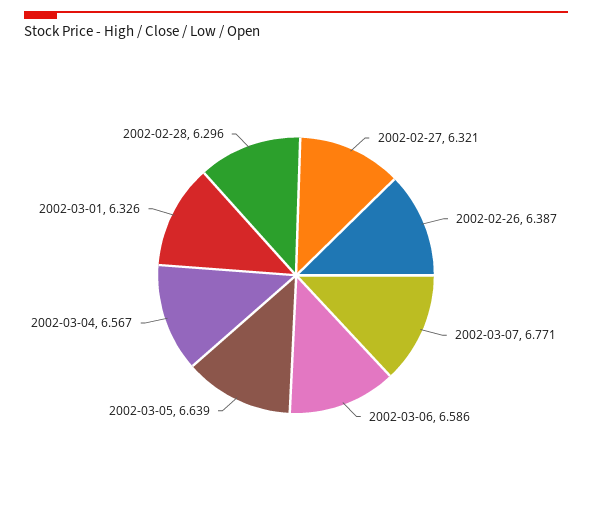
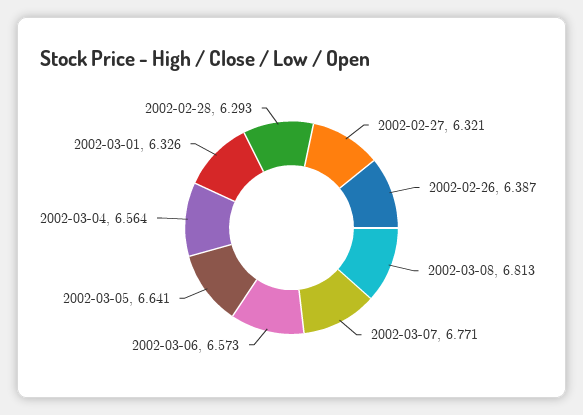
2002-03-06: 6.586 -> 6.573
2002-03-05: 6.639 -> 6.641
2002-03-04: 6.567 -> 6.564
2002-02-28: 6.296 -> 6.293
2002-03-08: none -> 6.813

